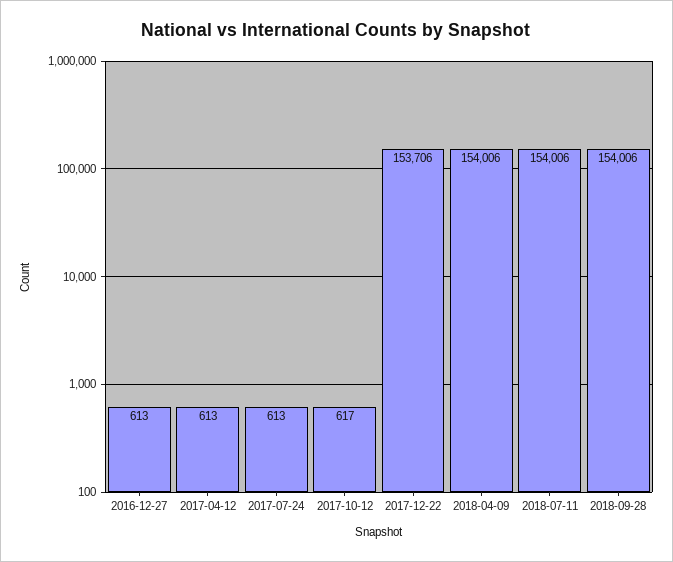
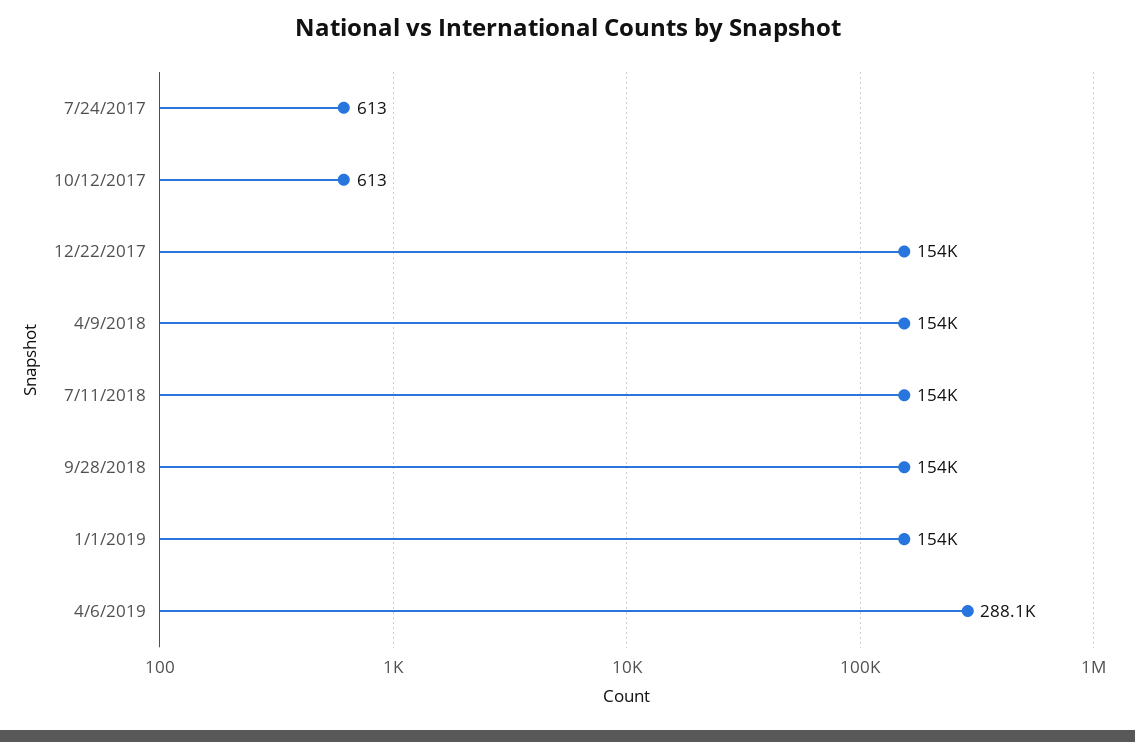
2016-12-27: 613 -> none
2017-04-12: 613 -> none
2017-10-12: 617 -> 613
2017-12-22: 153706 -> 154000
1/1/2019: none -> 154000
4/6/2019: none -> 288100

